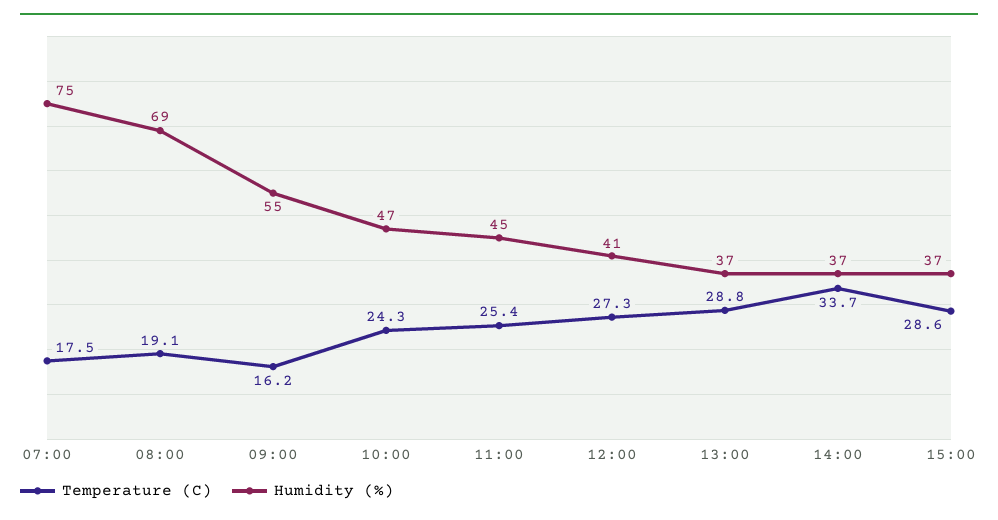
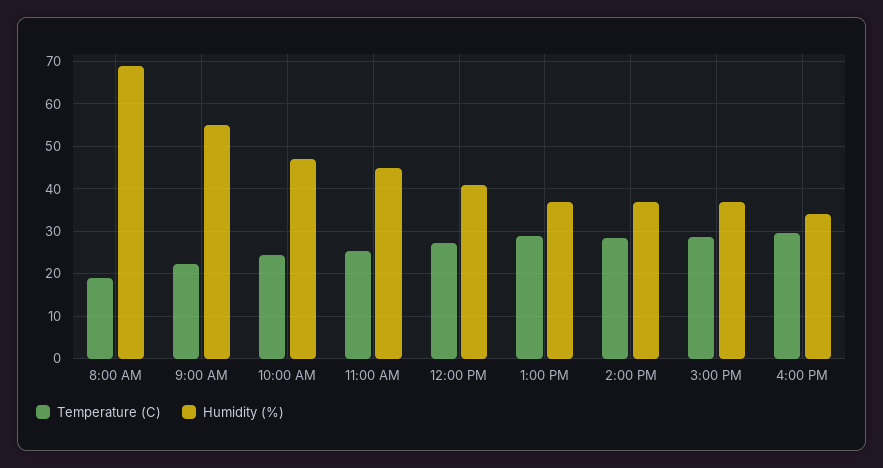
Temperature (C), 07:00: 17.5 -> none
Humidity (%), 07:00: 75 -> none
Temperature (C), 09:00: 16.2 -> 22
Temperature (C), 14:00: 33.7 -> 28
Temperature (C), 4:00 PM: none -> 30
Humidity (%), 4:00 PM: none -> 34

